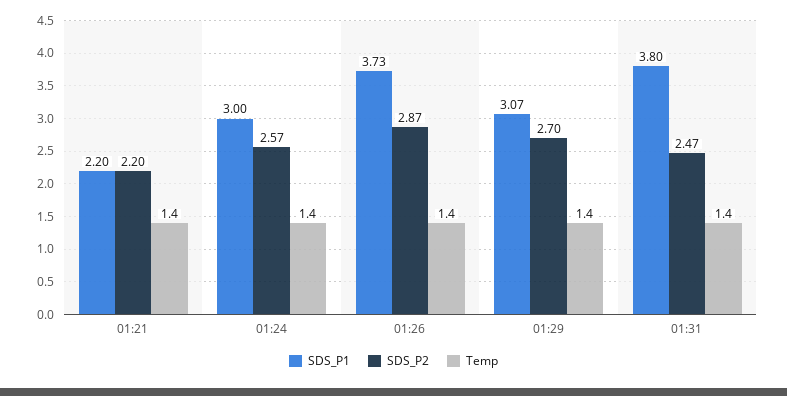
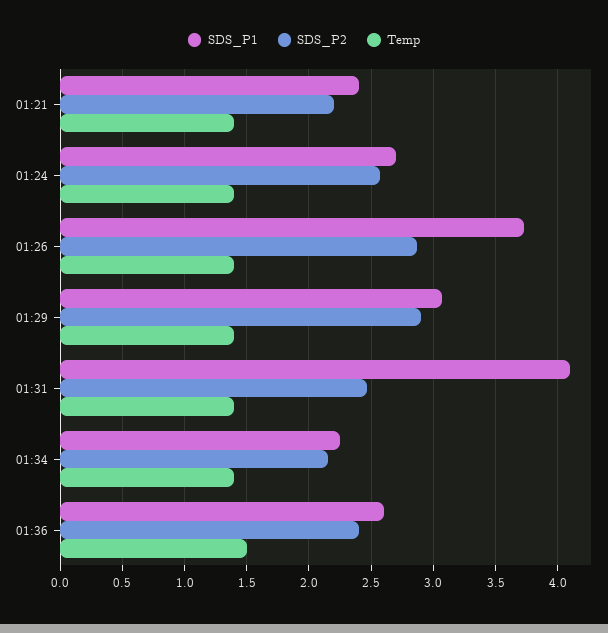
SDS_P1, 01:21: 2.2 -> 2.4
SDS_P1, 01:24: 3 -> 2.7
SDS_P2, 01:29: 2.7 -> 2.9
SDS_P1, 01:31: 3.8 -> 4.1
SDS_P1, 01:34: none -> 2.25
SDS_P2, 01:34: none -> 2.15
Temp, 01:34: none -> 1.4
SDS_P1, 01:36: none -> 2.6
SDS_P2, 01:36: none -> 2.4
Temp, 01:36: none -> 1.5

